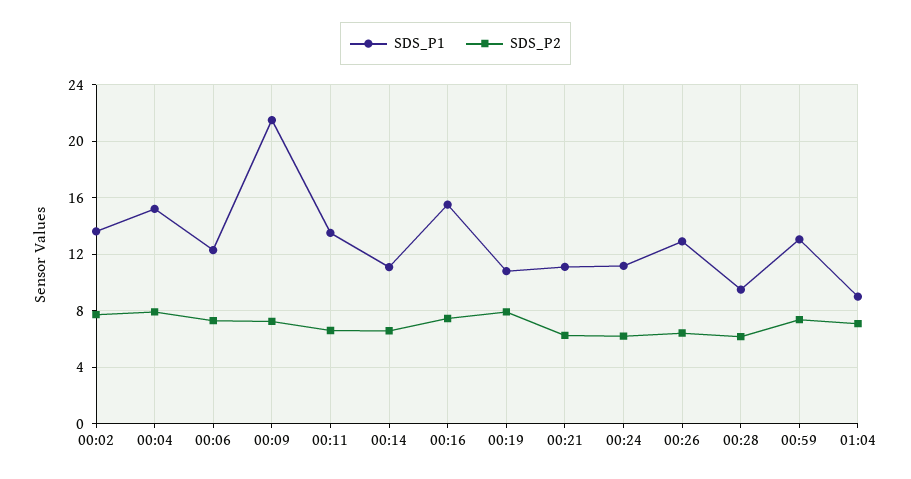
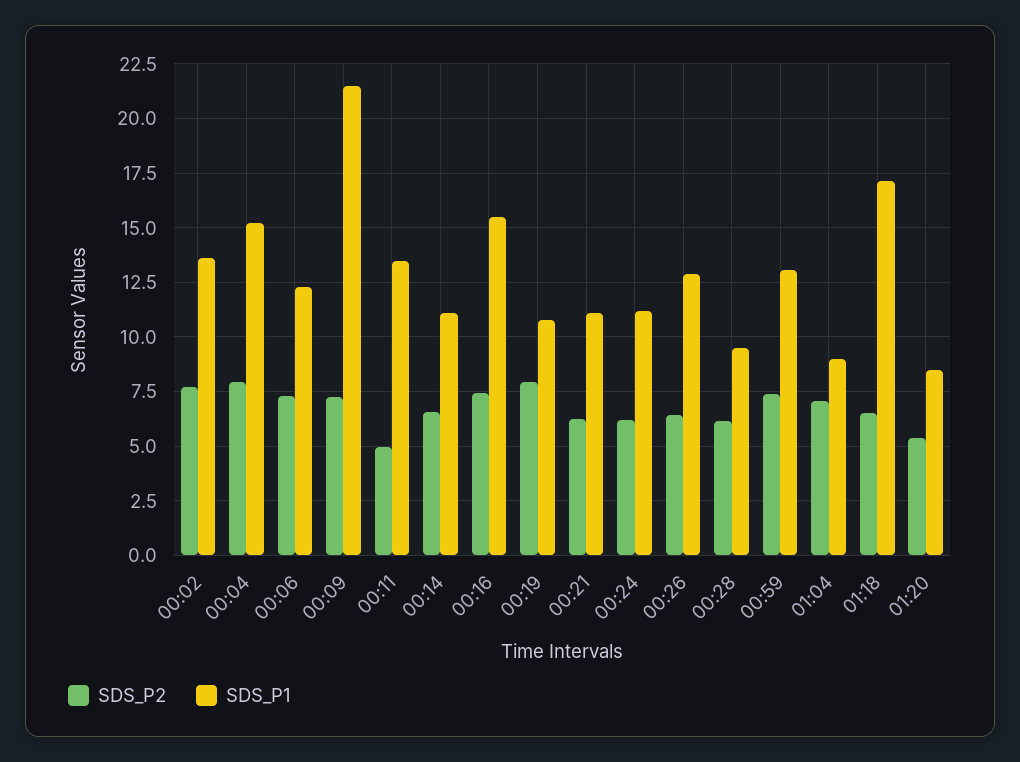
SDS_P2, 00:11: 6.5 -> 5
SDS_P2, 01:18: none -> 6.5
SDS_P1, 01:18: none -> 17
SDS_P2, 01:20: none -> 5.5
SDS_P1, 01:20: none -> 8.5

